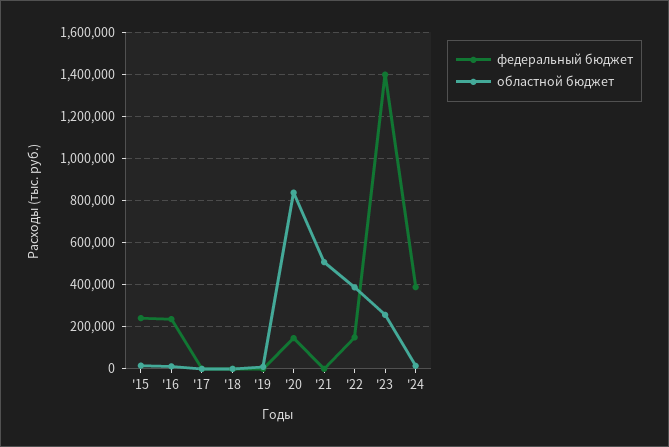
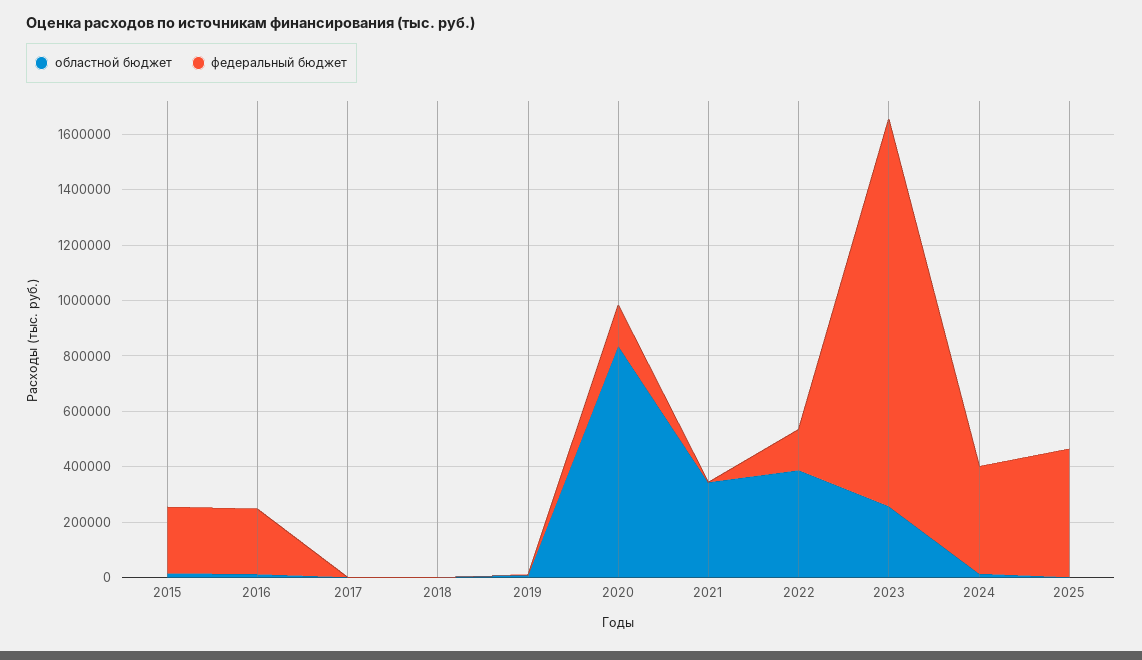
областной бюджет, '21: 500000 -> 350000
областной бюджет, 2025: none -> 0
федеральный бюджет, 2025: none -> 450000

